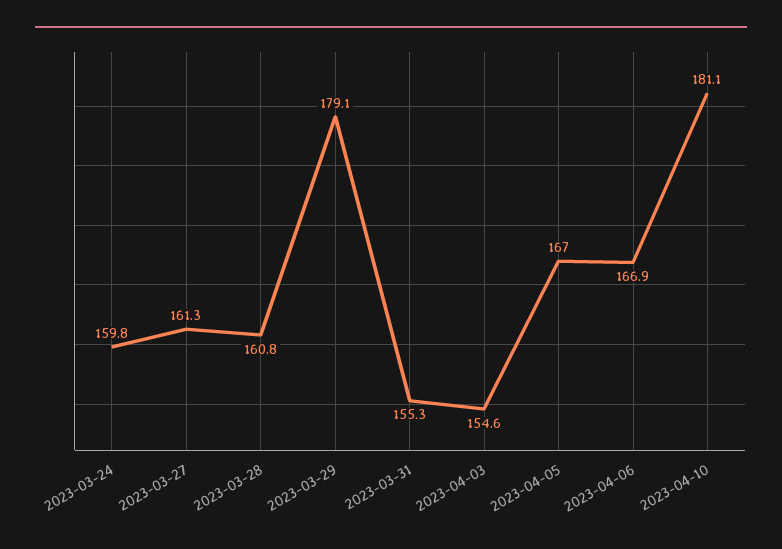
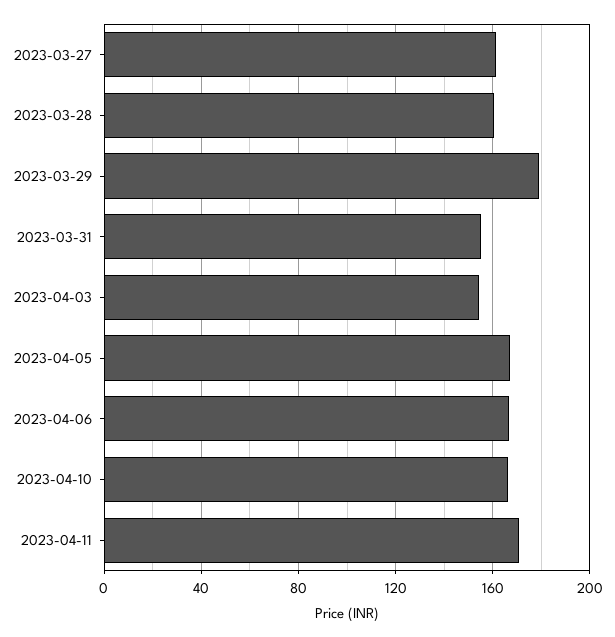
2023-03-24: 159.8 -> none
2023-04-10: 181.1 -> 165
2023-04-11: none -> 170

